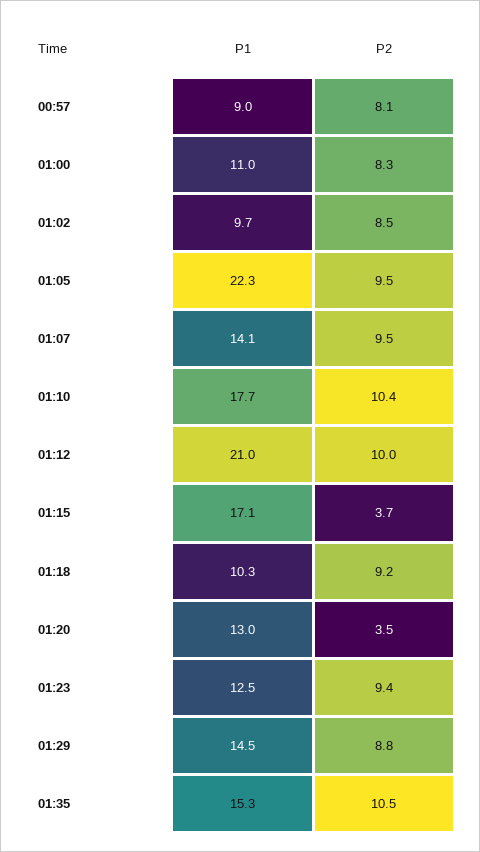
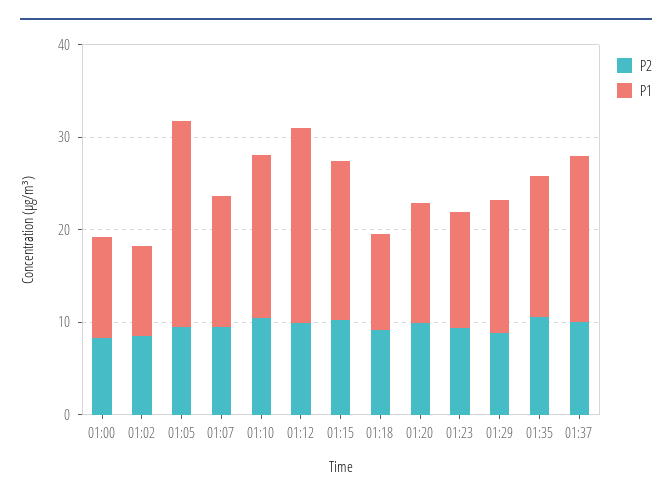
P1, 00:57: 9 -> none
P2, 00:57: 8.1 -> none
P2, 01:15: 3.7 -> 10
P2, 01:20: 3.5 -> 10
P2, 01:37: none -> 10
P1, 01:37: none -> 18

